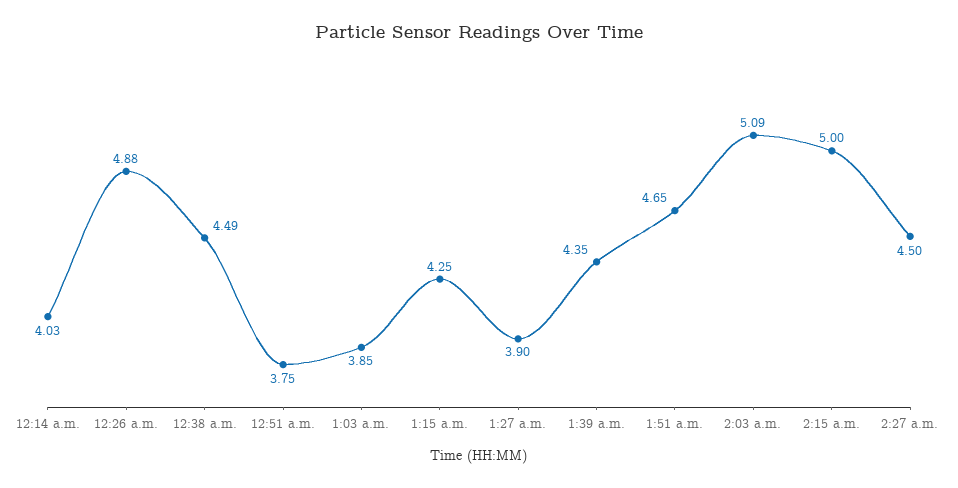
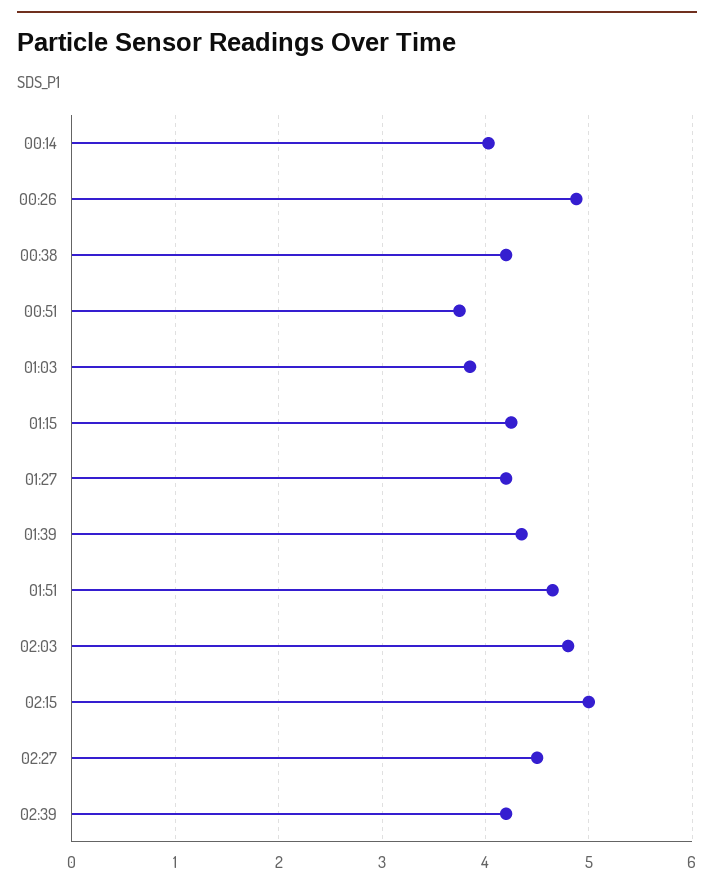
12:38 a.m.: 4.49 -> 4.2
1:27 a.m.: 3.9 -> 4.2
2:03 a.m.: 5.09 -> 4.8
02:39: none -> 4.2

